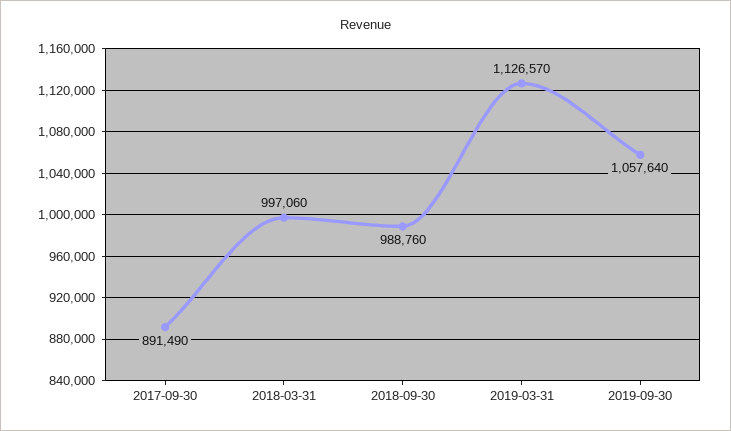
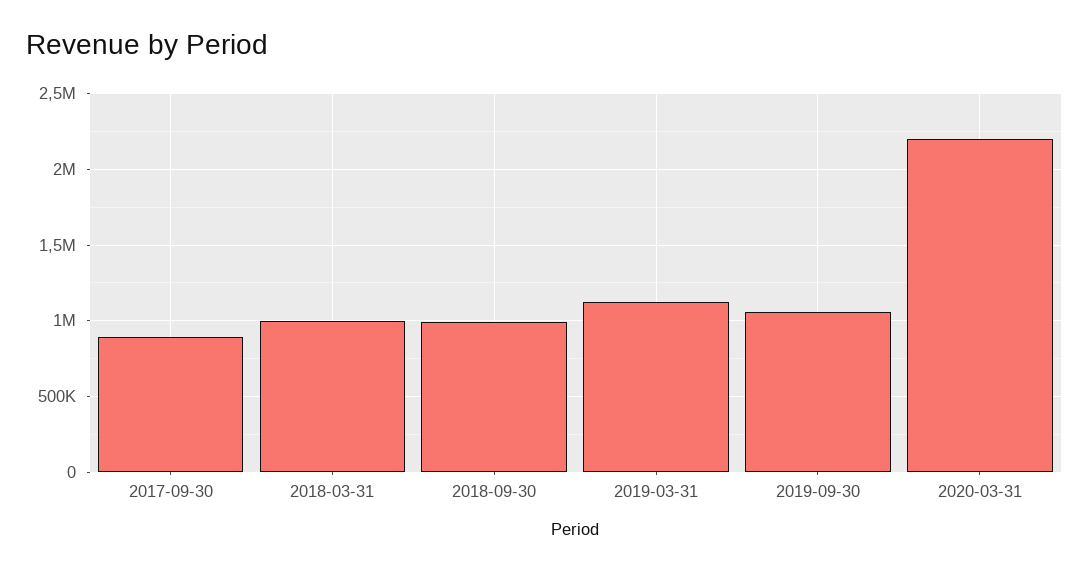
2020-03-31: none -> 2200000

